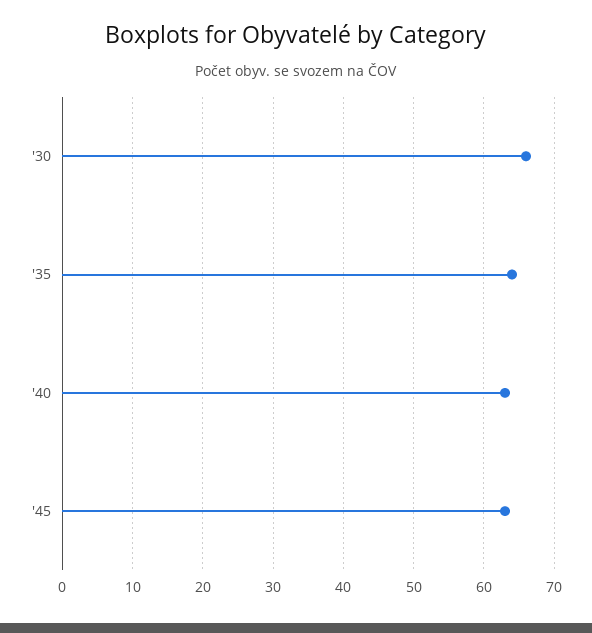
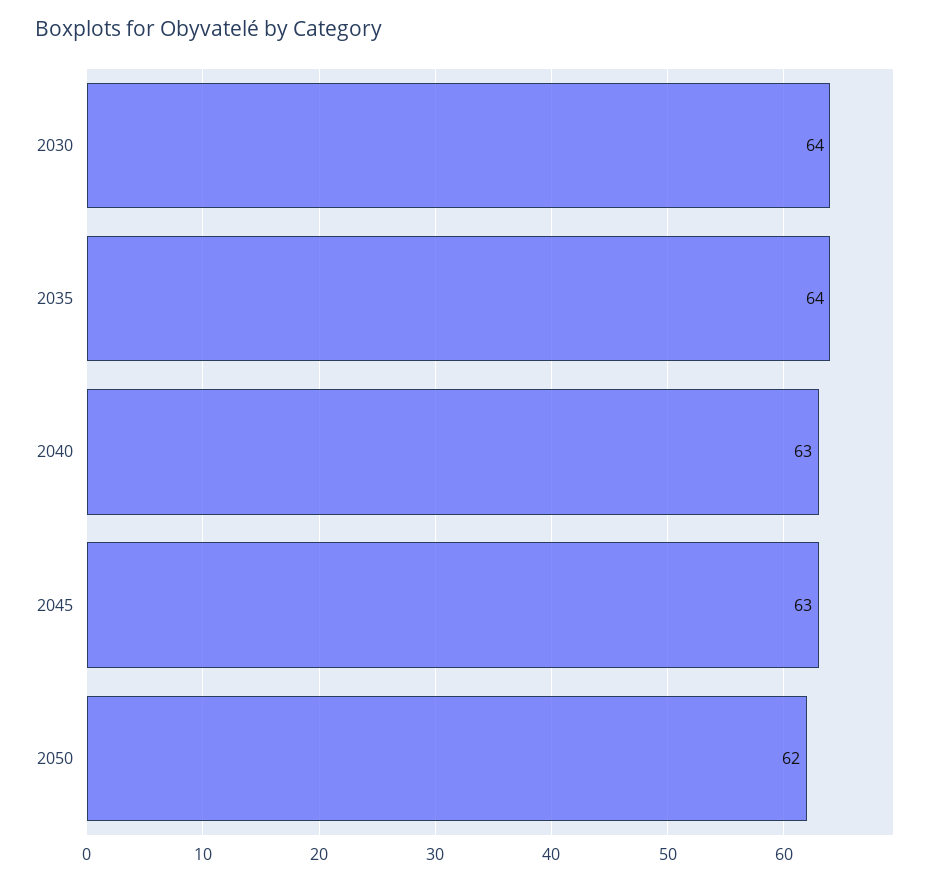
'30: 66 -> 64
2050: none -> 62

